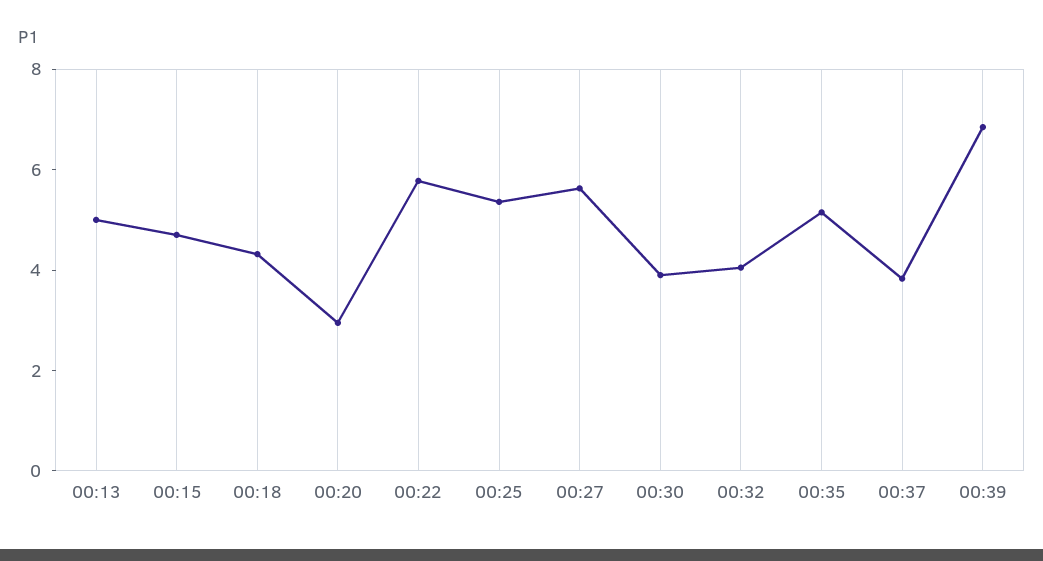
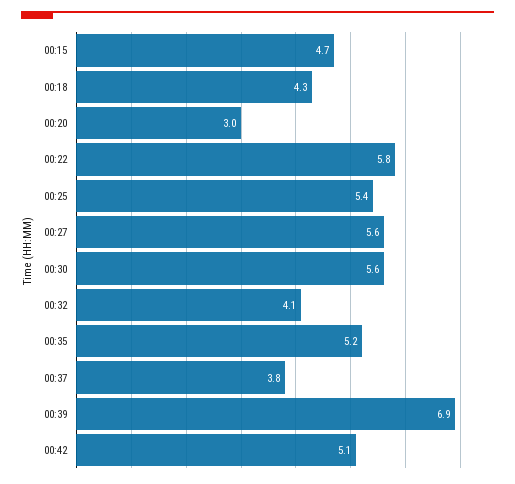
00:13: 5 -> none
00:30: 4 -> 5.6
00:42: none -> 5.1

